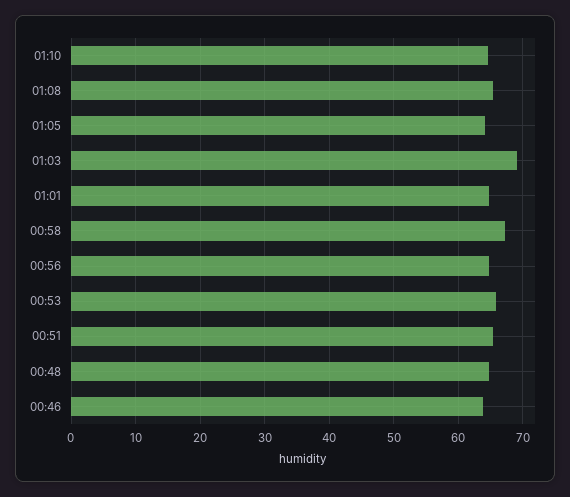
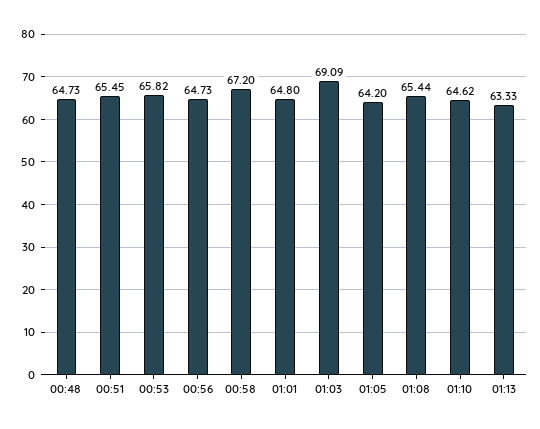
00:46: 64 -> none
01:13: none -> 63.33

